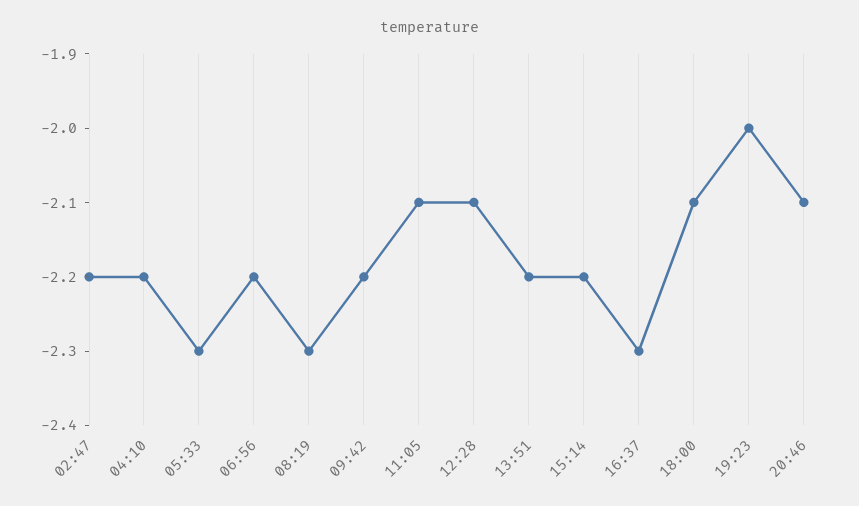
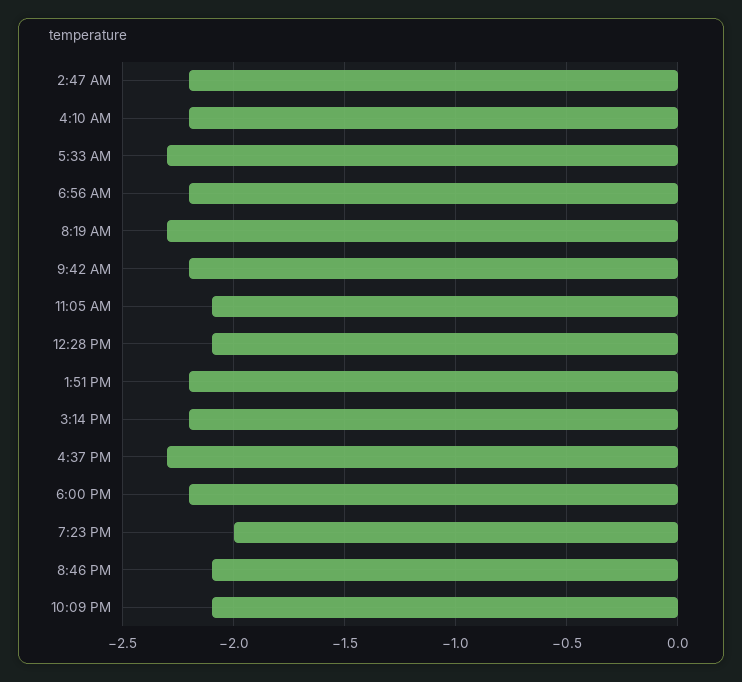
18:00: -2.1 -> -2.2
10:09 PM: none -> -2.1

